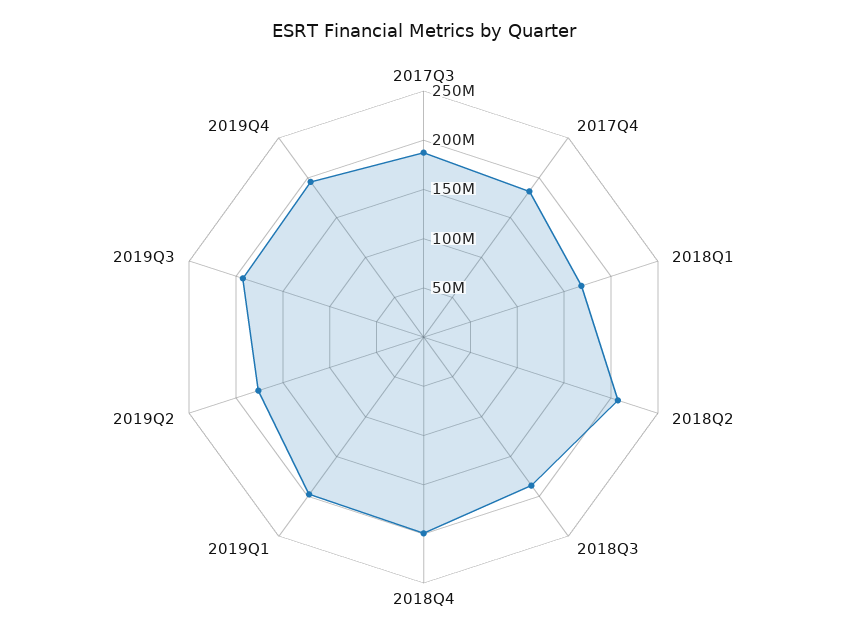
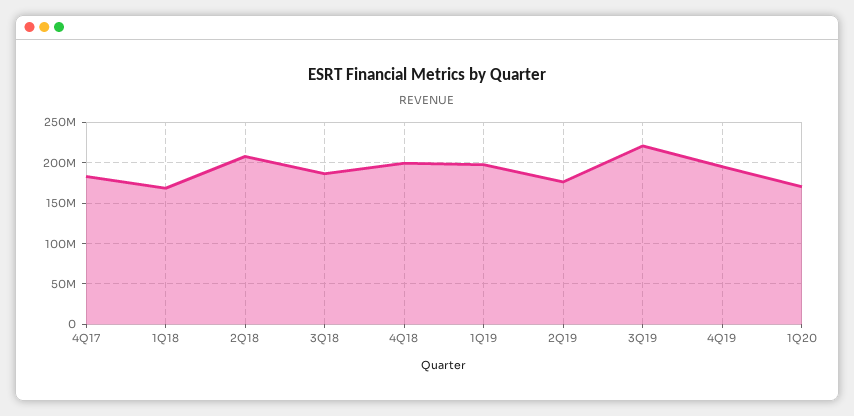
2017Q3: 190000000 -> none
2019Q3: 190000000 -> 220000000
1Q20: none -> 170000000

